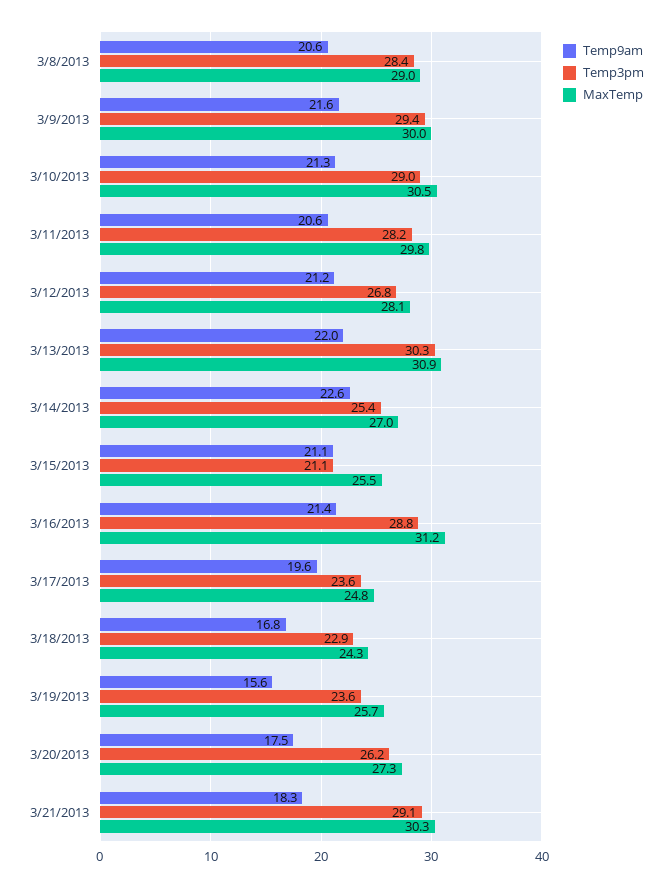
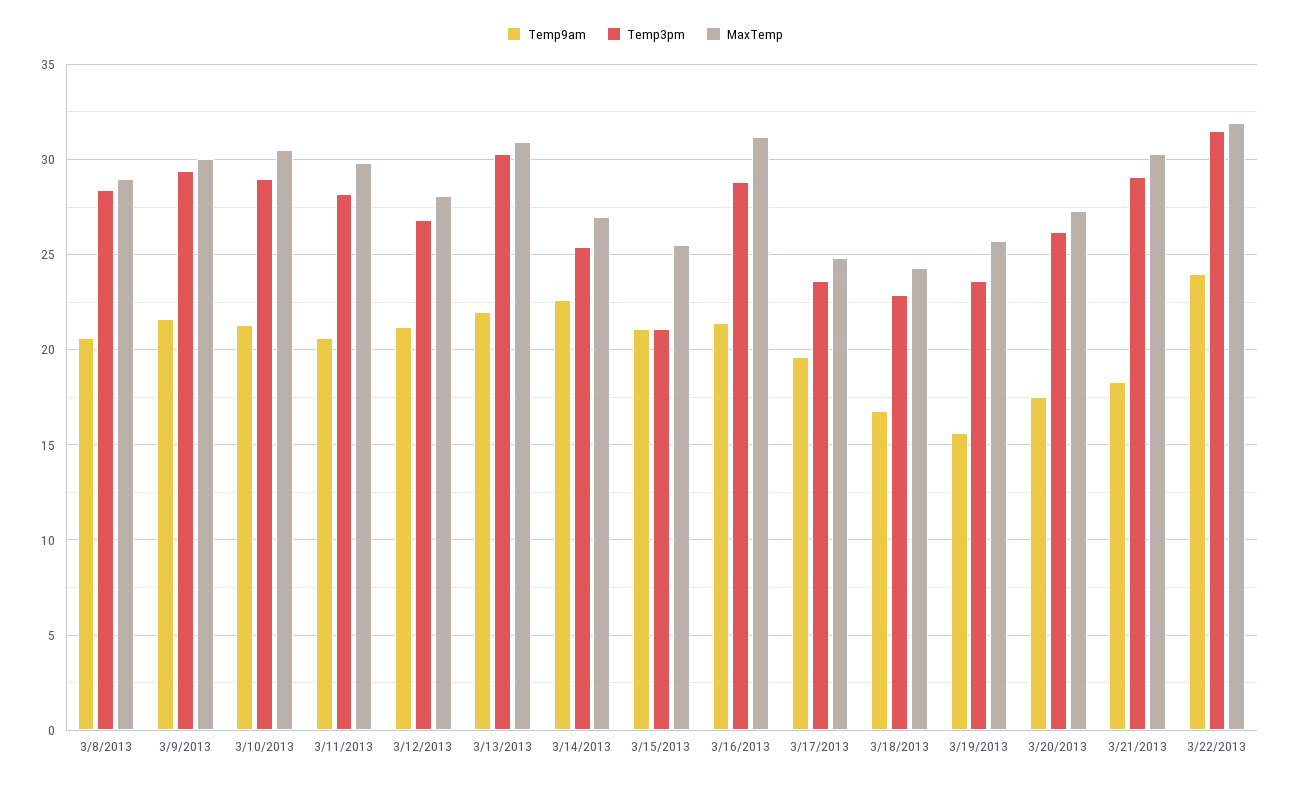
Temp9am, 3/22/2013: none -> 24
Temp3pm, 3/22/2013: none -> 31.5
MaxTemp, 3/22/2013: none -> 32

